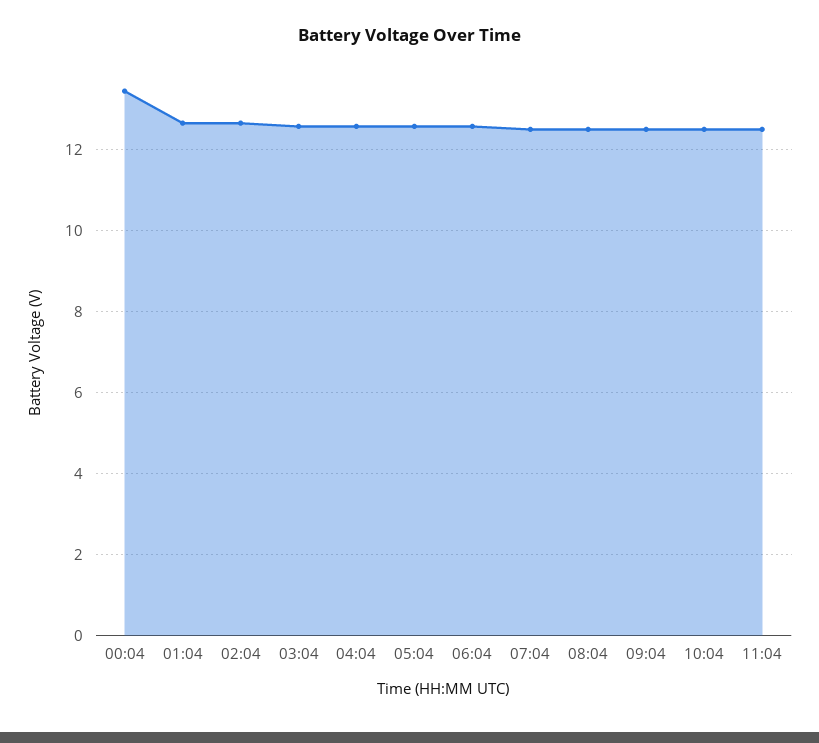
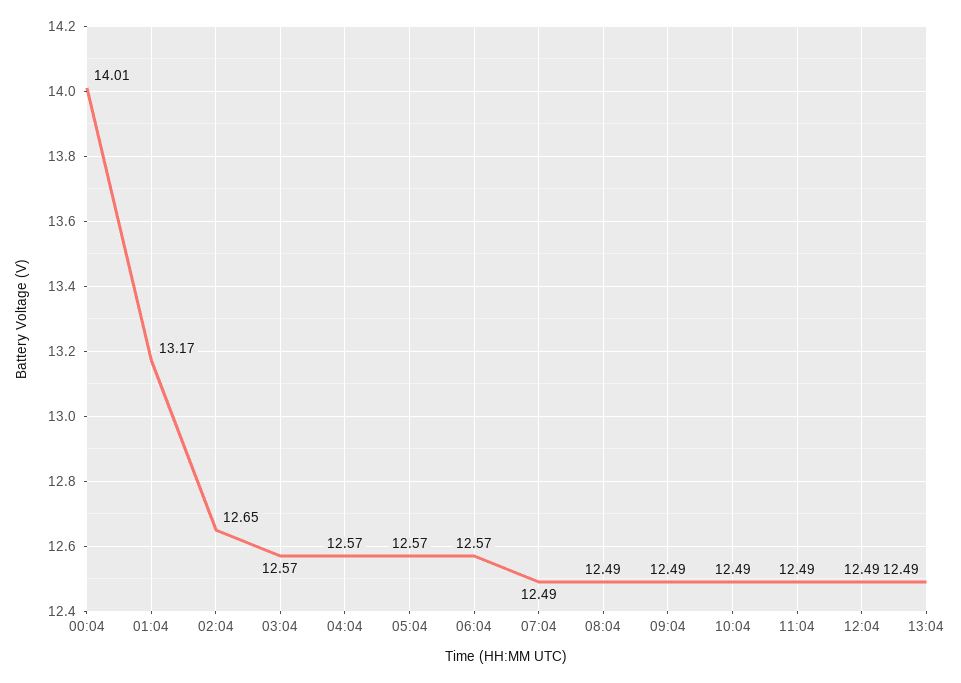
00:04: 13.4 -> 14.01
01:04: 12.6 -> 13.17
12:04: none -> 12.49
13:04: none -> 12.49

